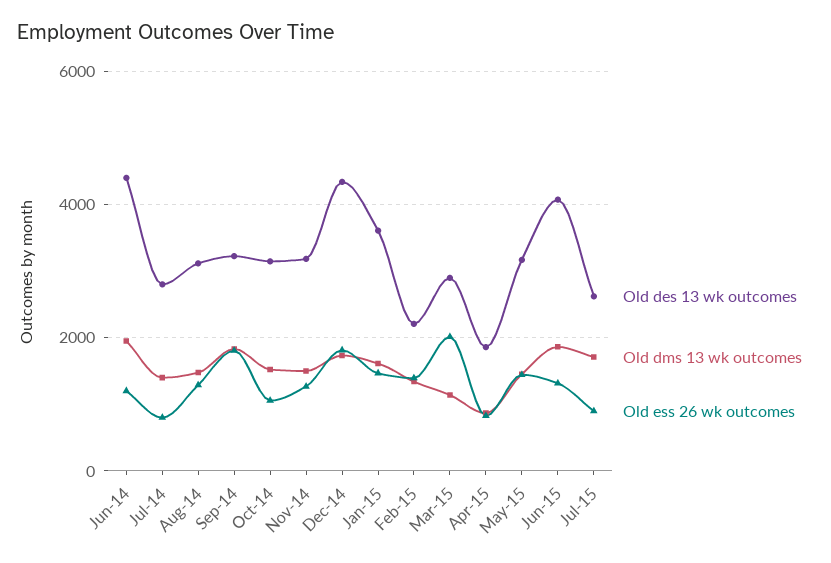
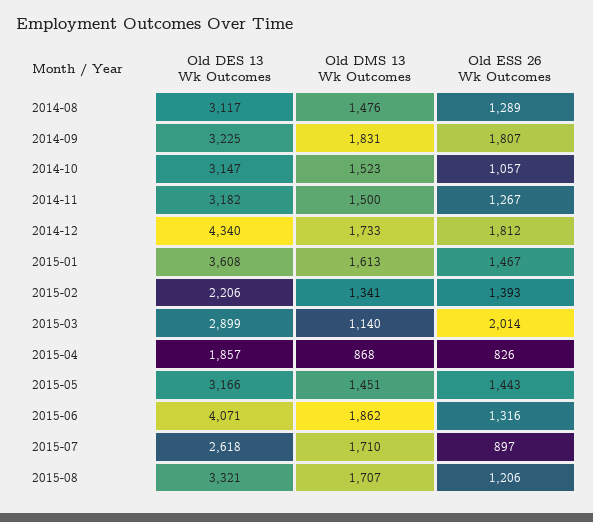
Old des 13 wk outcomes, Jun-14: 4400 -> none
Old dms 13 wk outcomes, Jun-14: 2000 -> none
Old ess 26 wk outcomes, Jun-14: 1200 -> none
Old des 13 wk outcomes, Jul-14: 2800 -> none
Old dms 13 wk outcomes, Jul-14: 1400 -> none
Old ess 26 wk outcomes, Jul-14: 800 -> none
Old des 13 wk outcomes, 2015-08: none -> 3321
Old dms 13 wk outcomes, 2015-08: none -> 1707
Old ess 26 wk outcomes, 2015-08: none -> 1206

